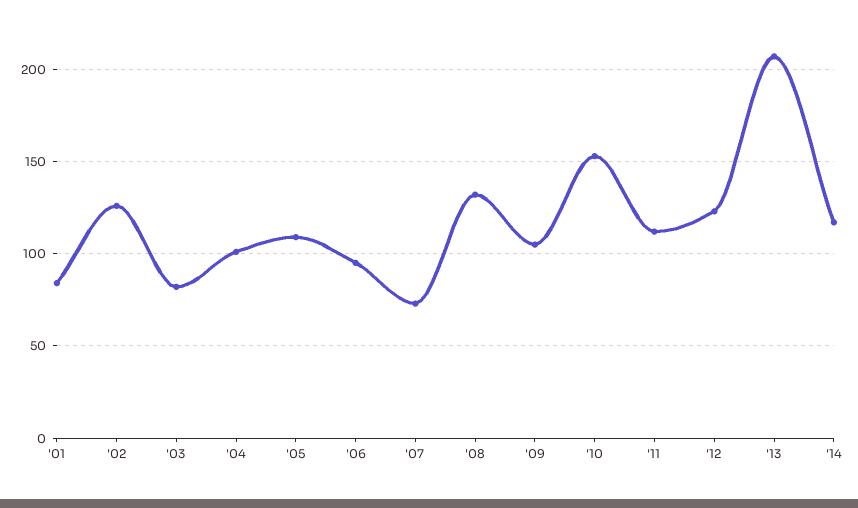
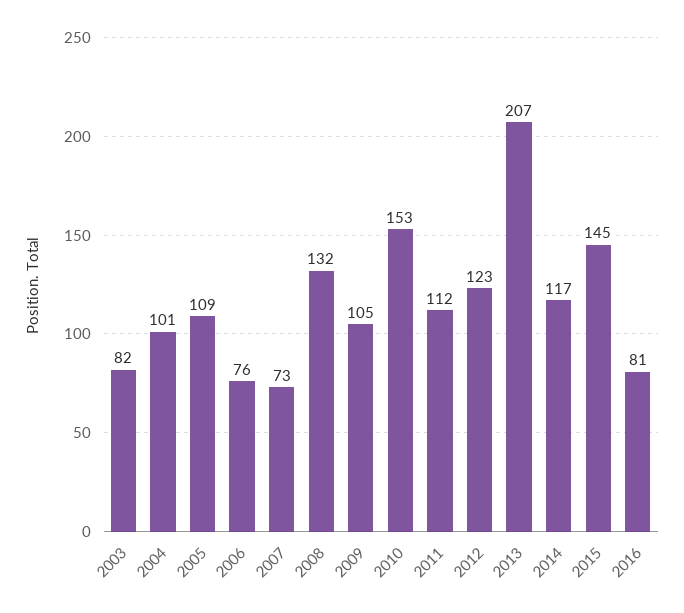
'01: 85 -> none
'02: 125 -> none
'06: 95 -> 76
2015: none -> 145
2016: none -> 81

